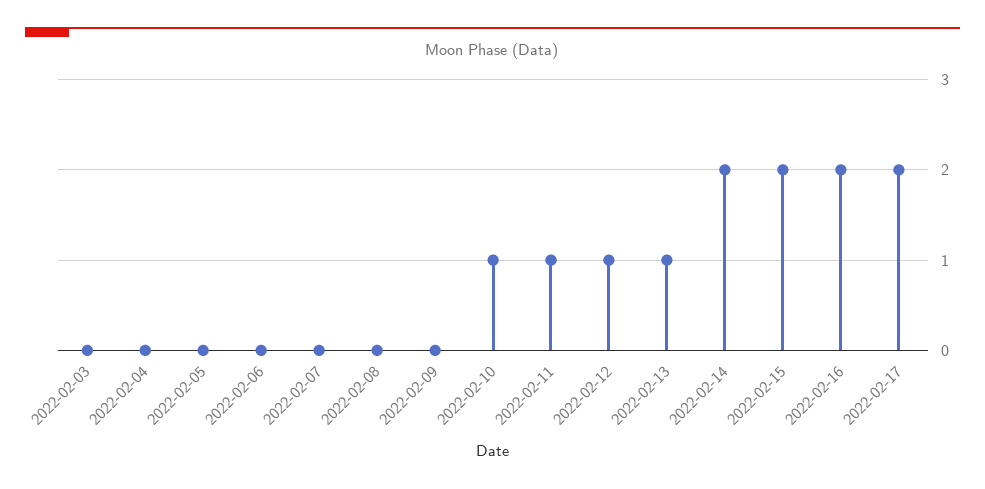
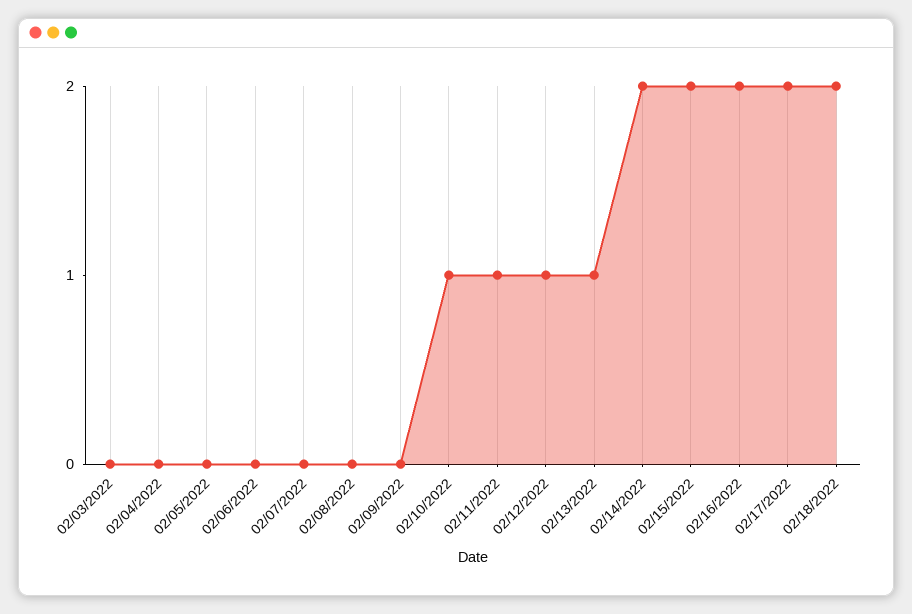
02/18/2022: none -> 2

